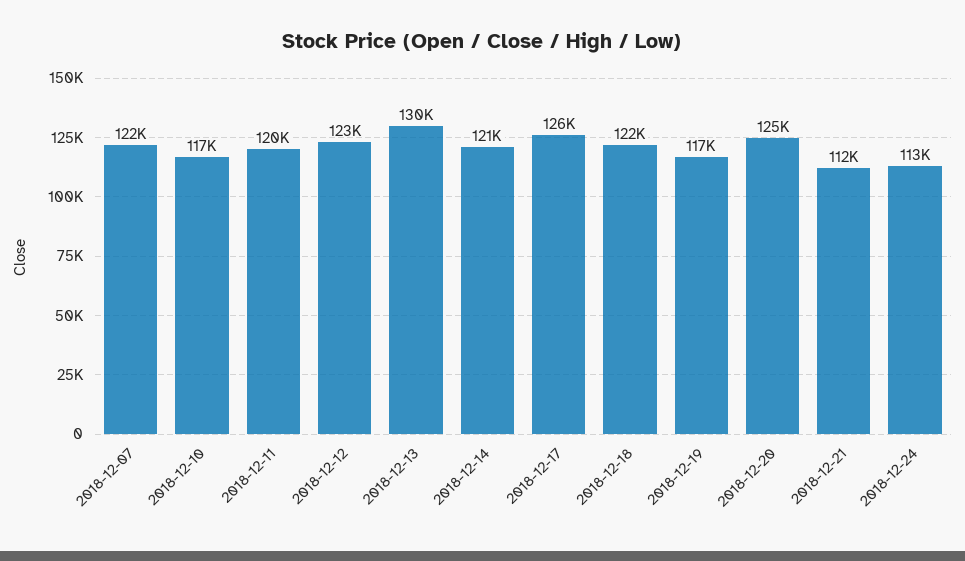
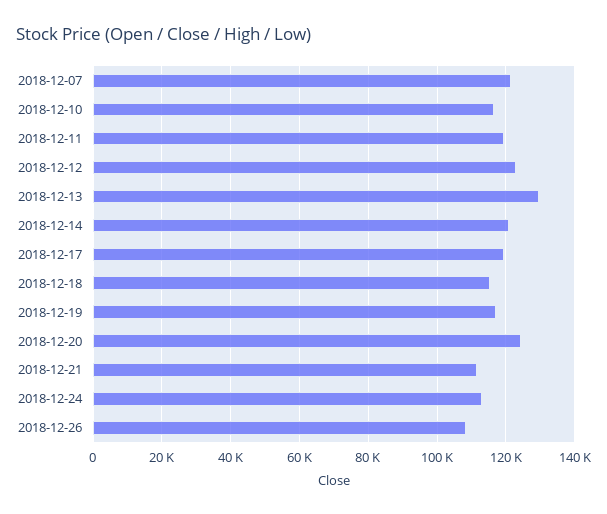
2018-12-17: 126000 -> 120000
2018-12-18: 122000 -> 116000
2018-12-26: none -> 108000

